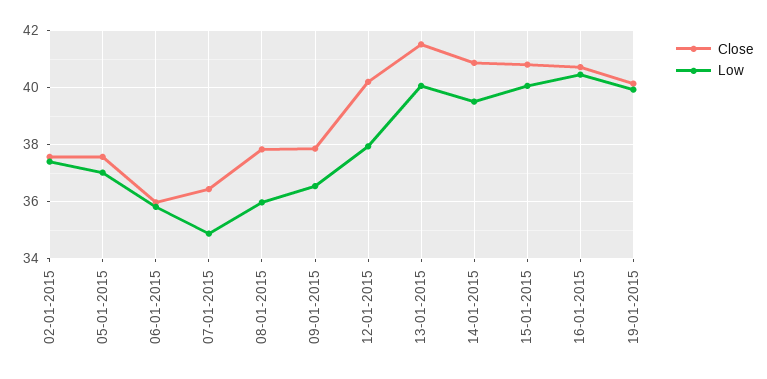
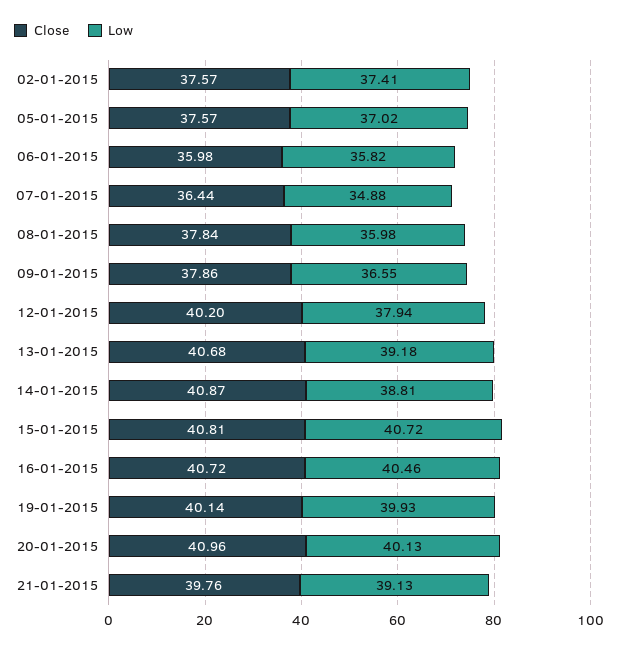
Close, 13-01-2015: 41.5 -> 40.68
Low, 13-01-2015: 40 -> 39.18
Low, 14-01-2015: 39.5 -> 38.81
Low, 15-01-2015: 40 -> 40.72
Close, 20-01-2015: none -> 40.96
Low, 20-01-2015: none -> 40.13
Close, 21-01-2015: none -> 39.76
Low, 21-01-2015: none -> 39.13

